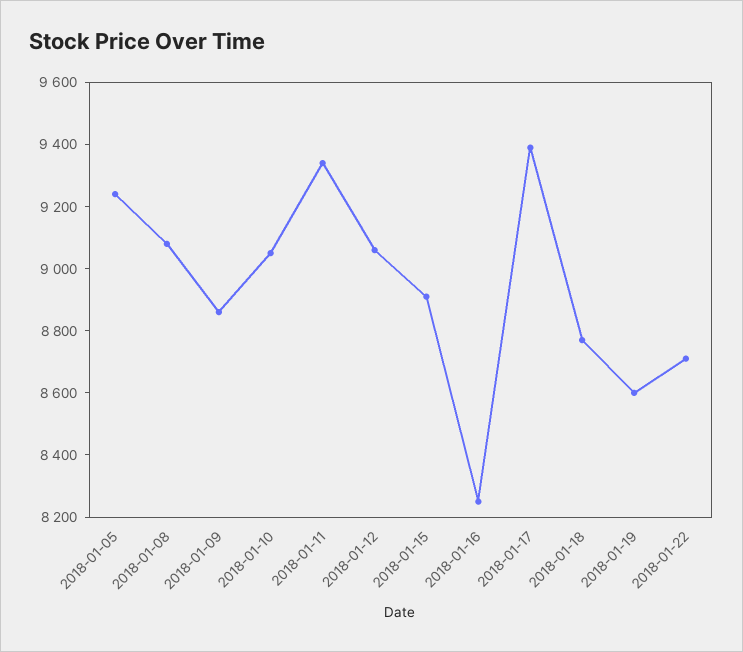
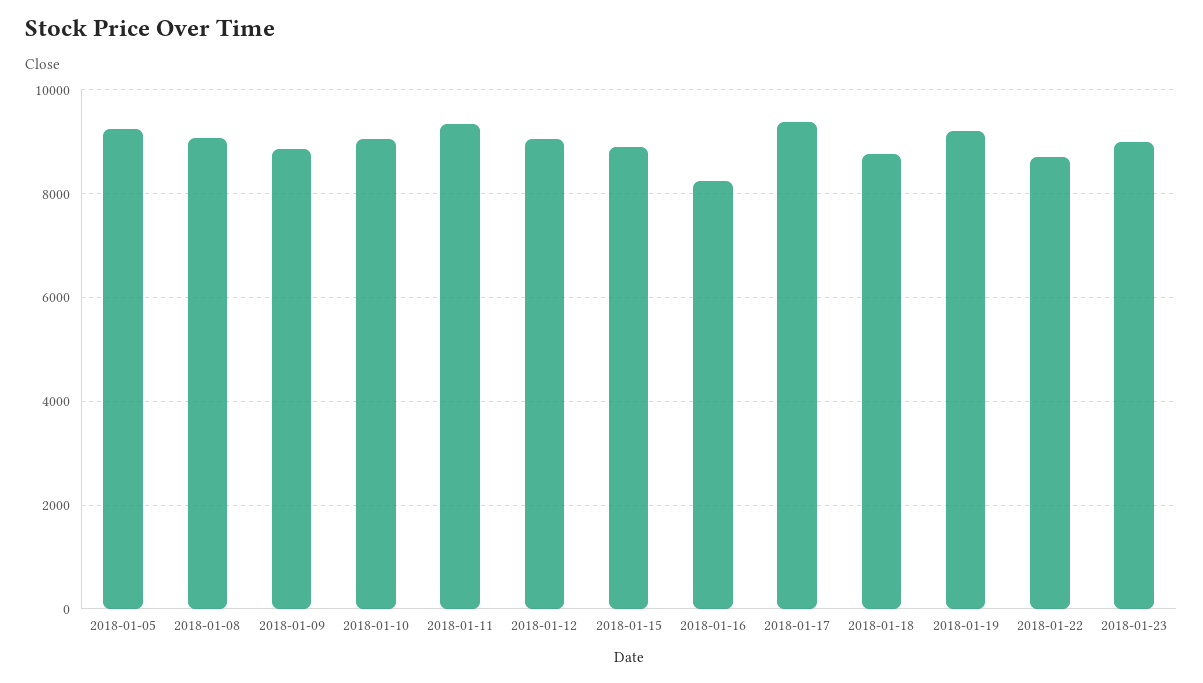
2018-01-19: 8600 -> 9200
2018-01-23: none -> 9000

